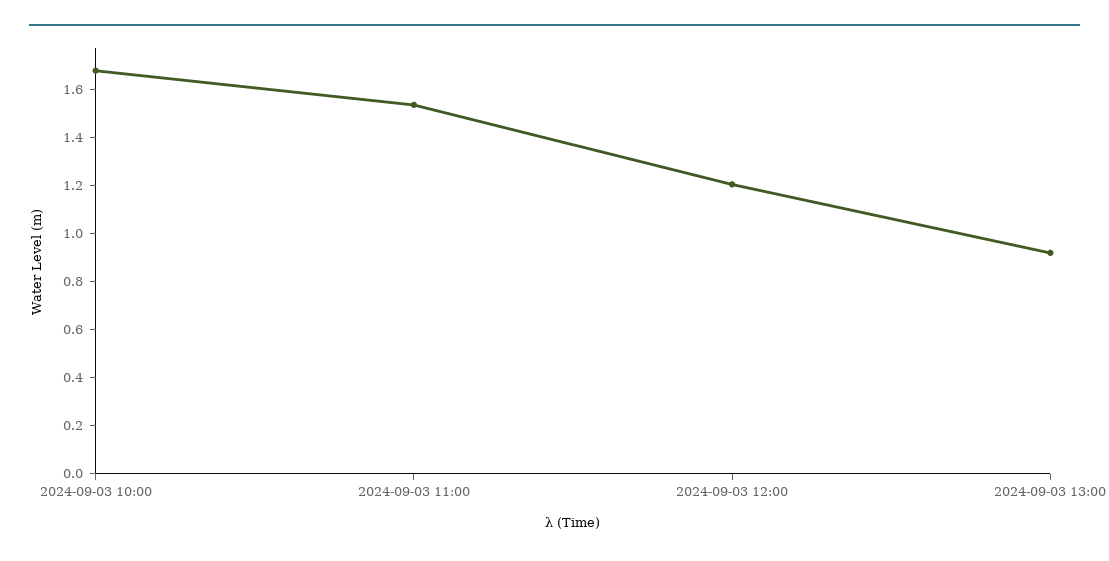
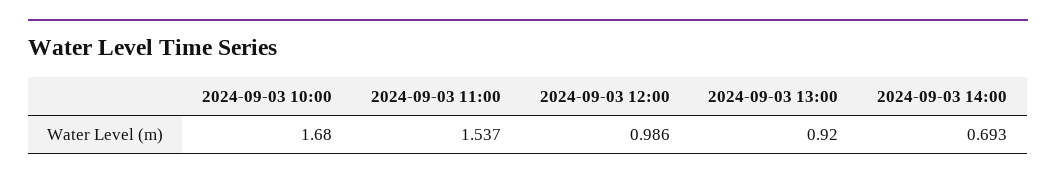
2024-09-03 12:00: 1.2 -> 0.986
2024-09-03 14:00: none -> 0.693

